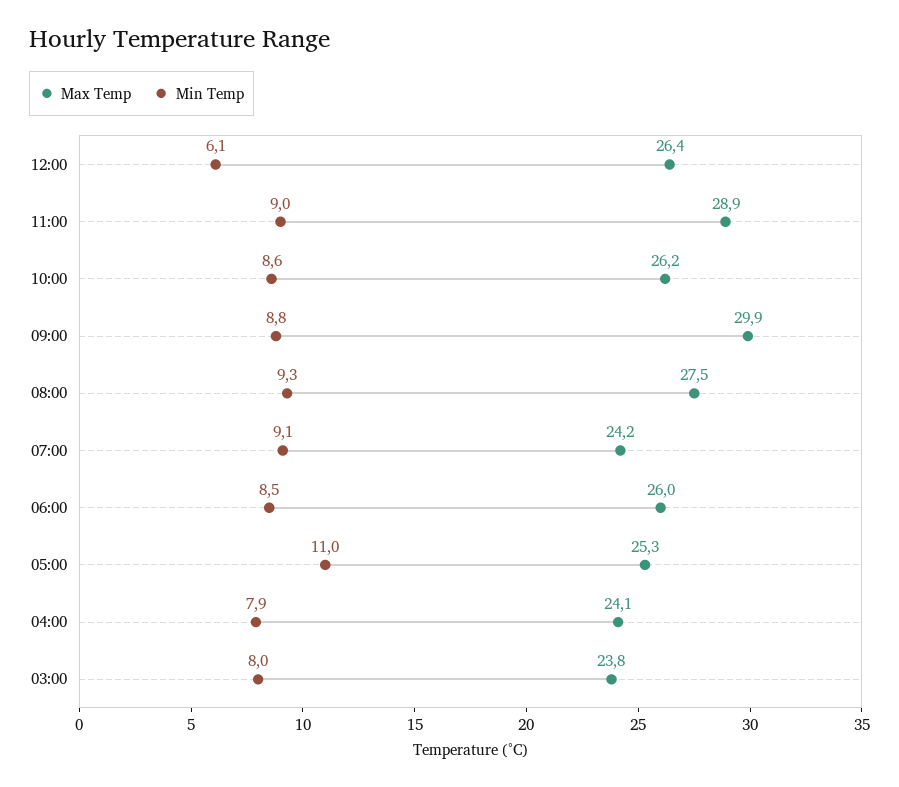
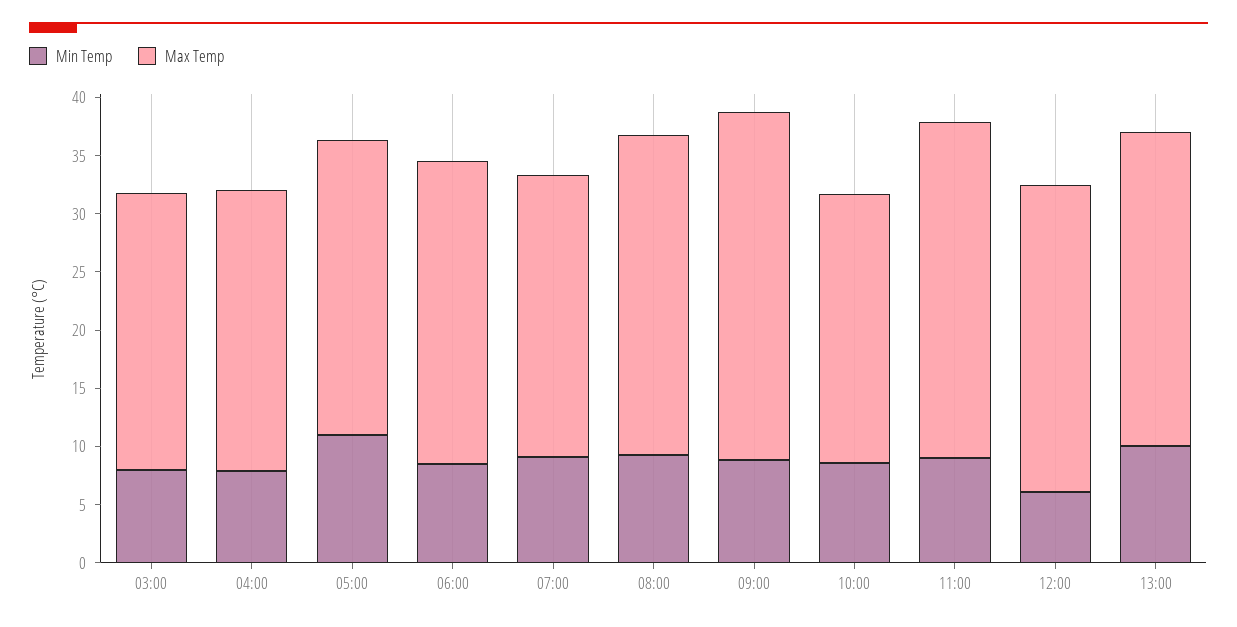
Max Temp, 10:00: 26.2 -> 23
Min Temp, 13:00: none -> 10
Max Temp, 13:00: none -> 27

